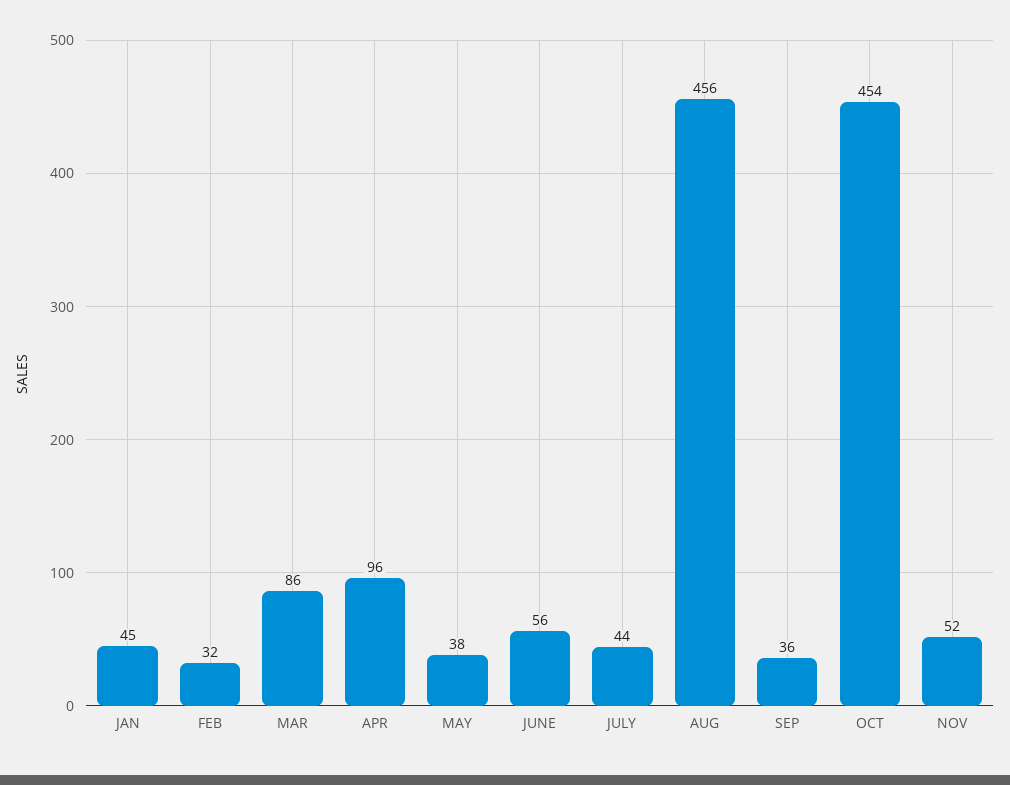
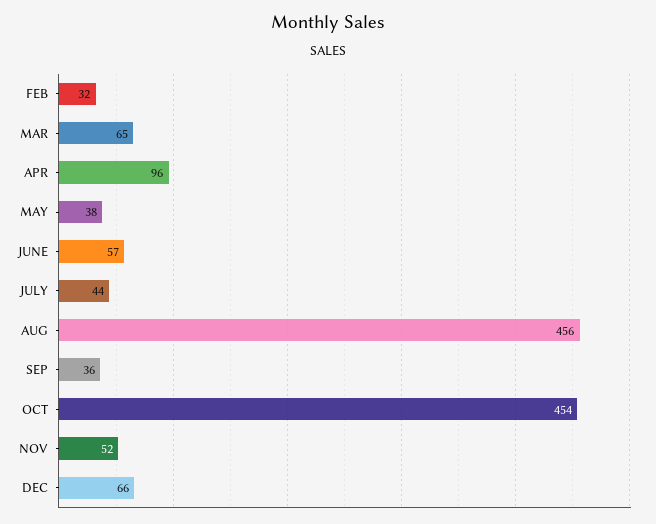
JAN: 45 -> none
MAR: 86 -> 65
JUNE: 56 -> 57
DEC: none -> 66

